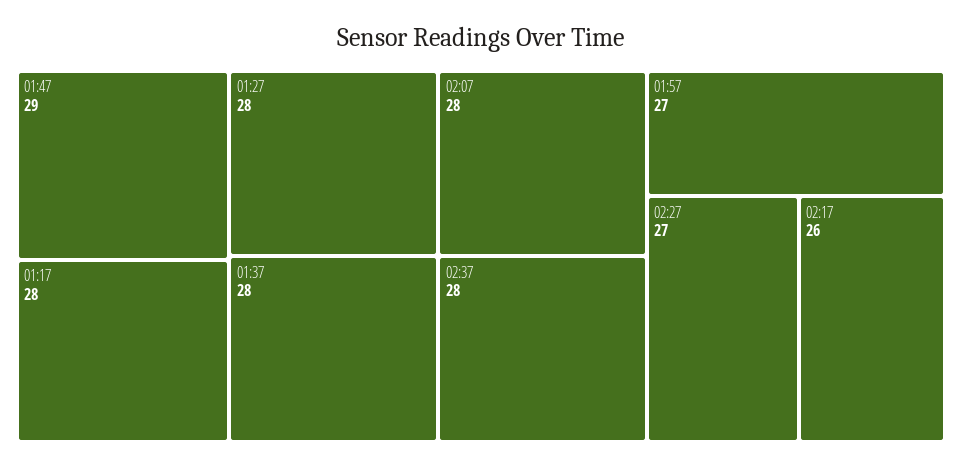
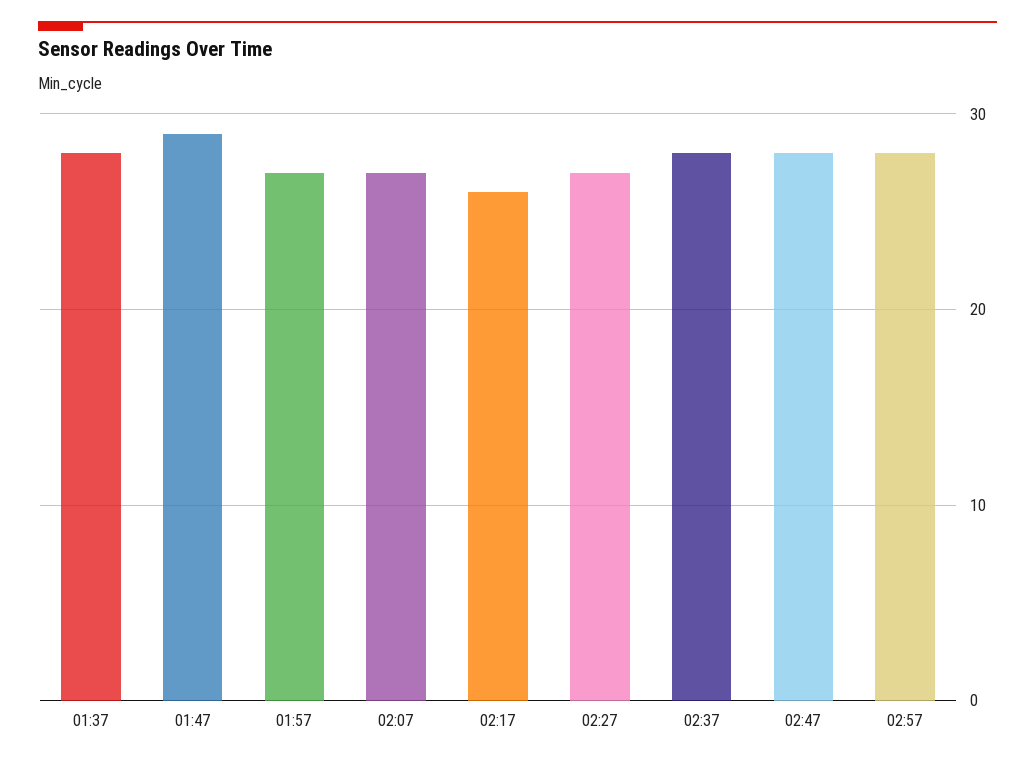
01:17: 28 -> none
01:27: 28 -> none
02:07: 28 -> 27
02:47: none -> 28
02:57: none -> 28

